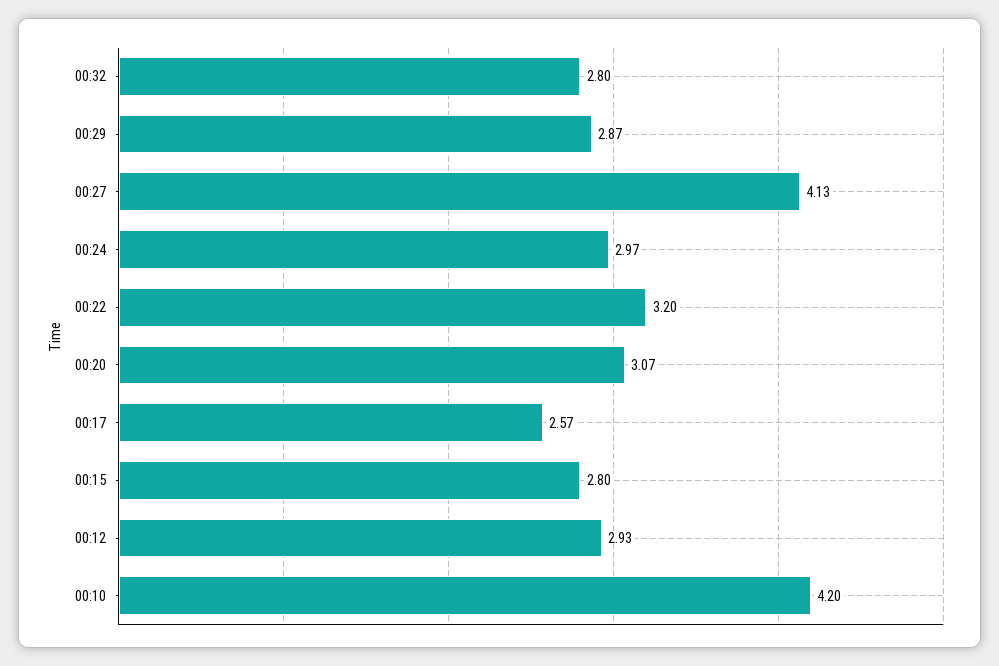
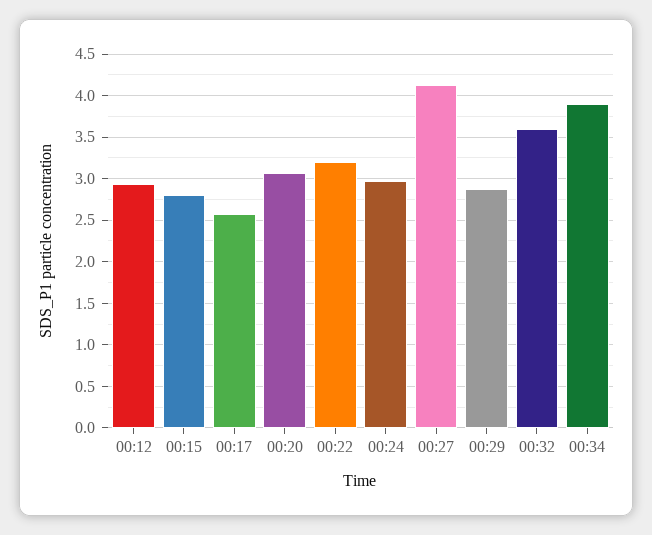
00:32: 2.8 -> 3.6
00:10: 4.2 -> none
00:34: none -> 3.9

